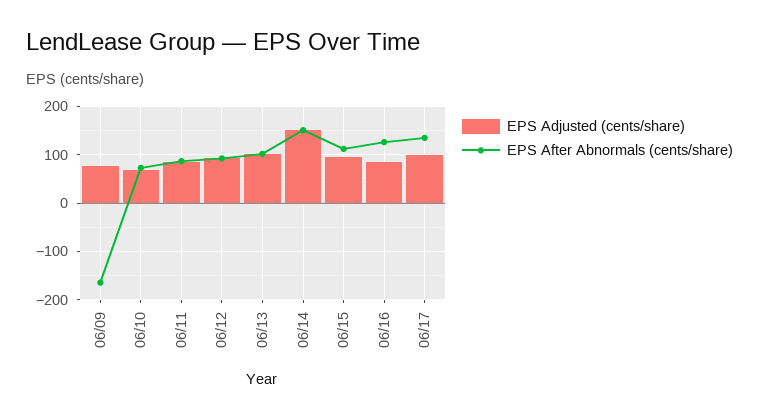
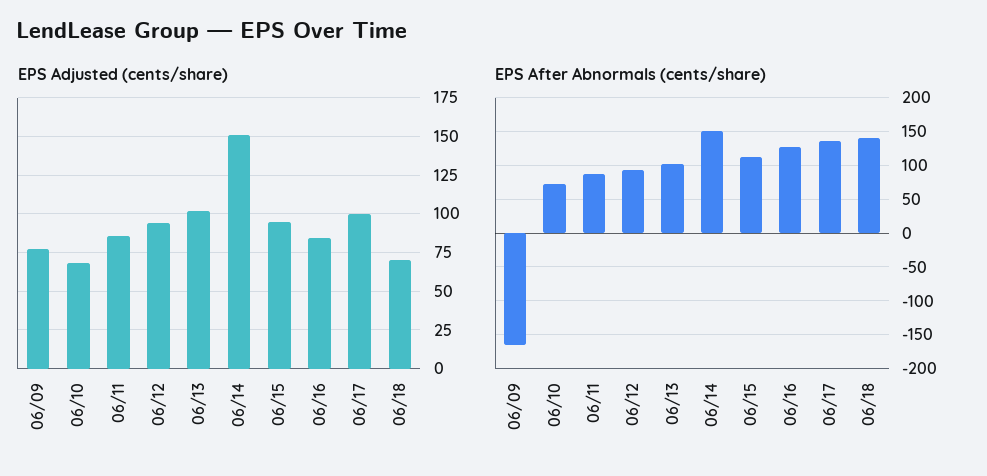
EPS Adjusted (cents/share), 06/18: none -> 70
EPS After Abnormals (cents/share), 06/18: none -> 140

